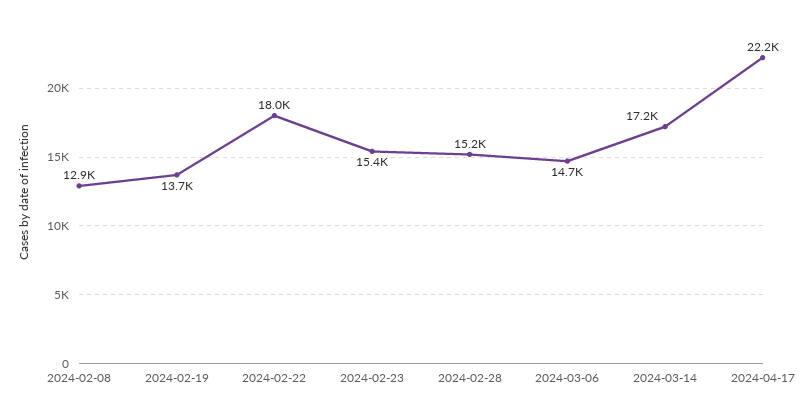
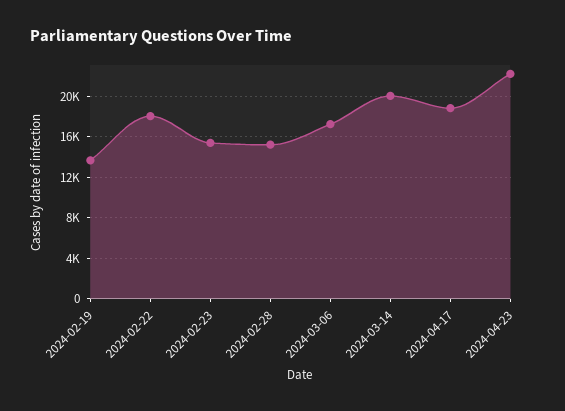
2024-02-08: 12900 -> none
2024-03-06: 14700 -> 17000
2024-03-14: 17200 -> 20000
2024-04-17: 22200 -> 19000
2024-04-23: none -> 22000

